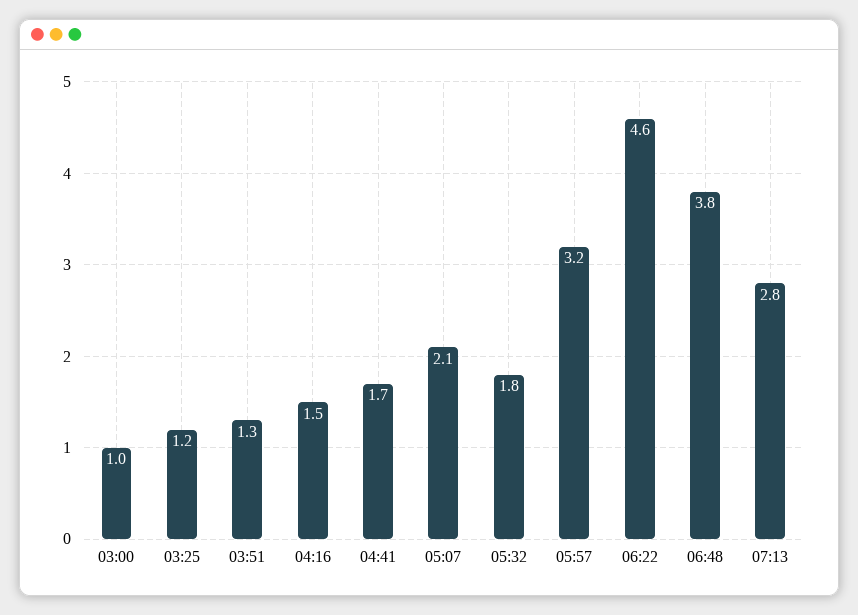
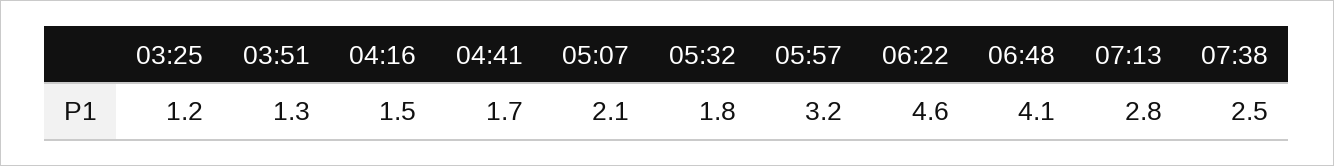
03:00: 1 -> none
06:48: 3.8 -> 4.1
07:38: none -> 2.5

